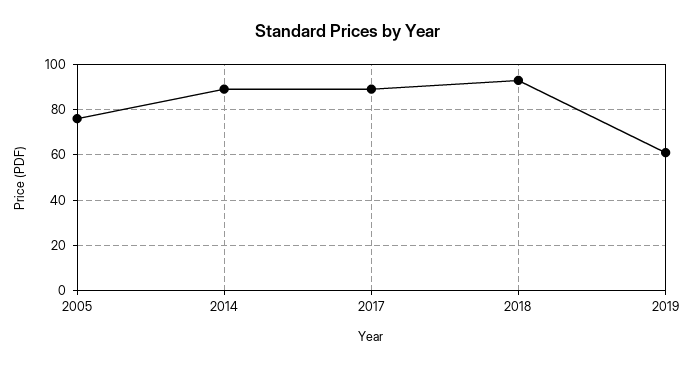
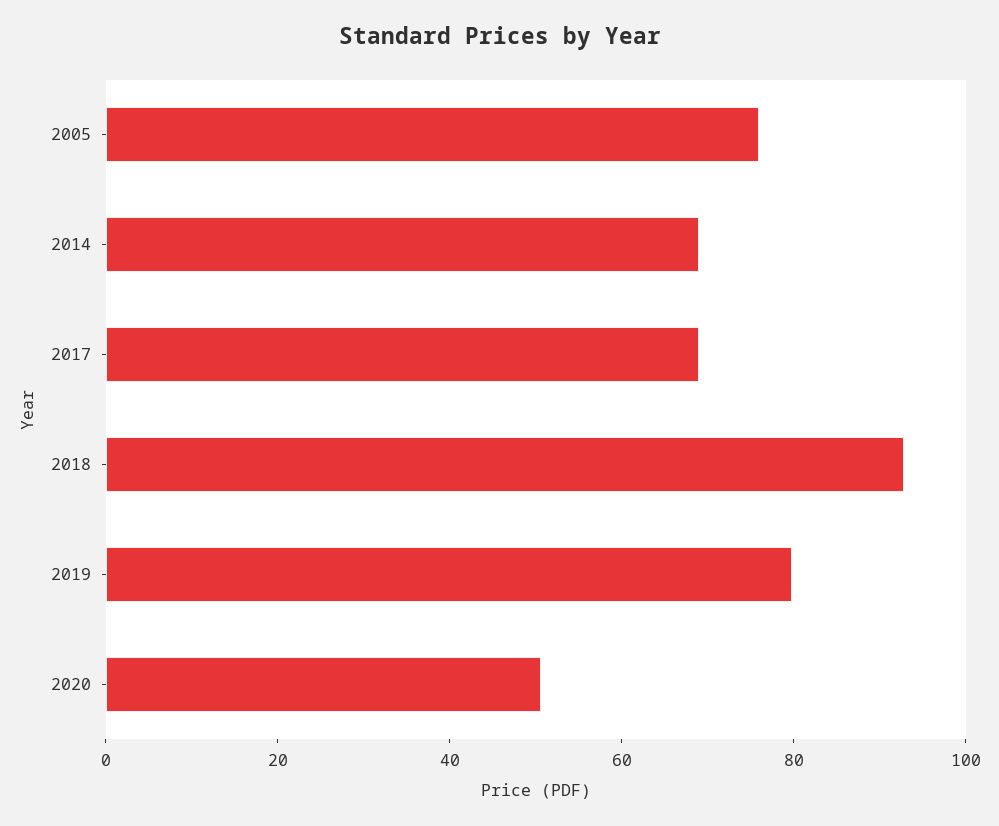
2014: 90 -> 70
2017: 90 -> 70
2019: 60 -> 80
2020: none -> 50

